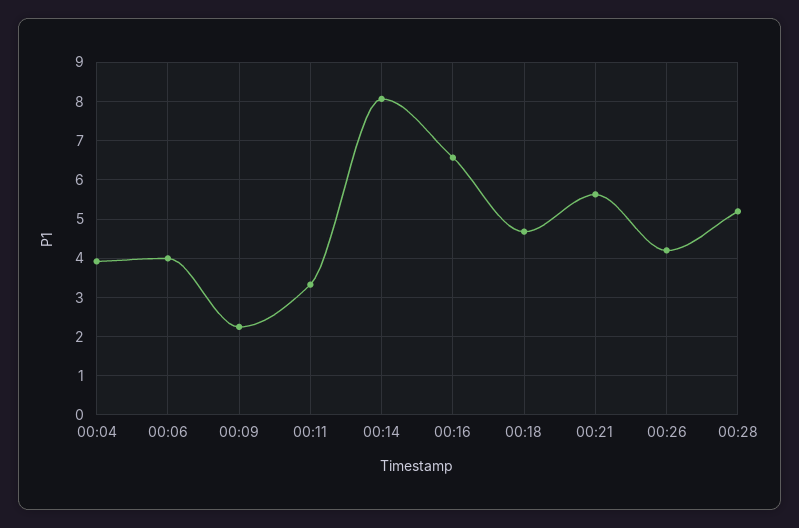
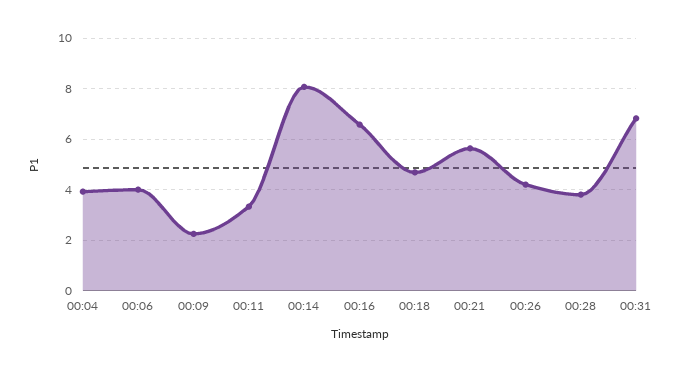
00:28: 5.2 -> 3.75
00:31: none -> 6.75

